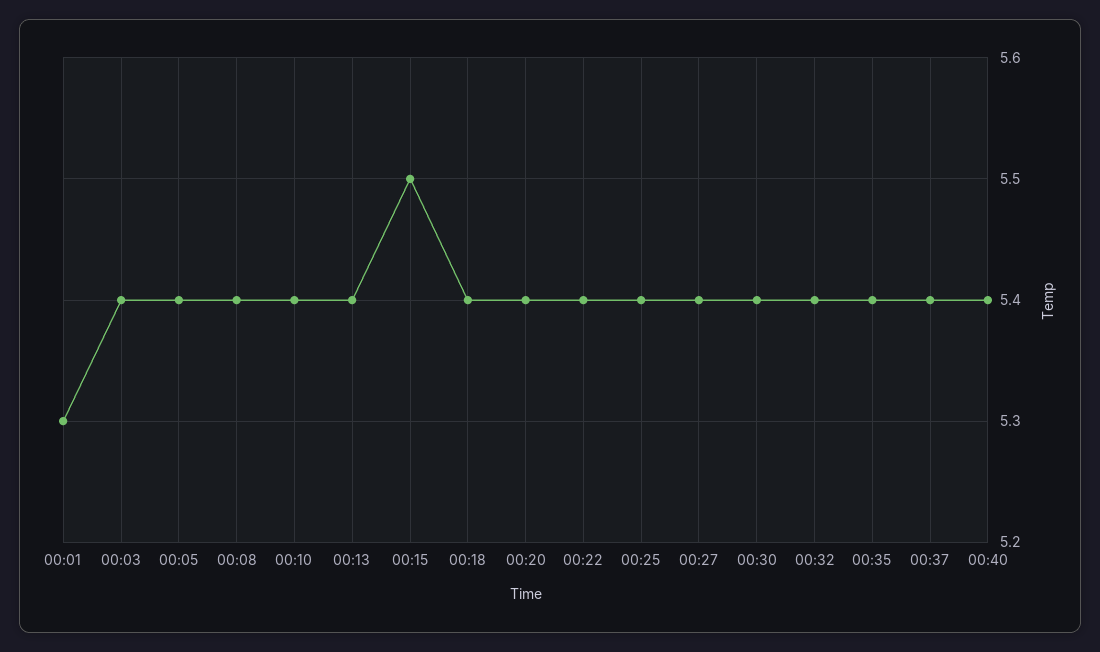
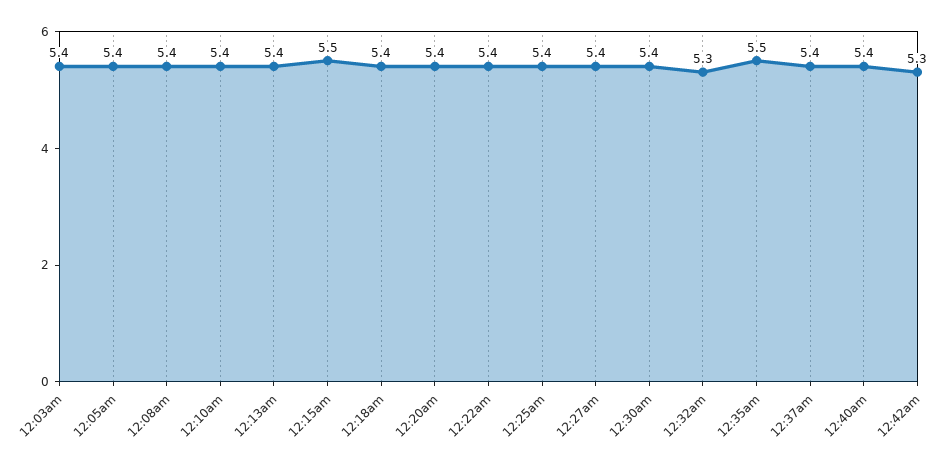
00:01: 5.3 -> none
00:32: 5.4 -> 5.3
00:35: 5.4 -> 5.5
12:42am: none -> 5.3

